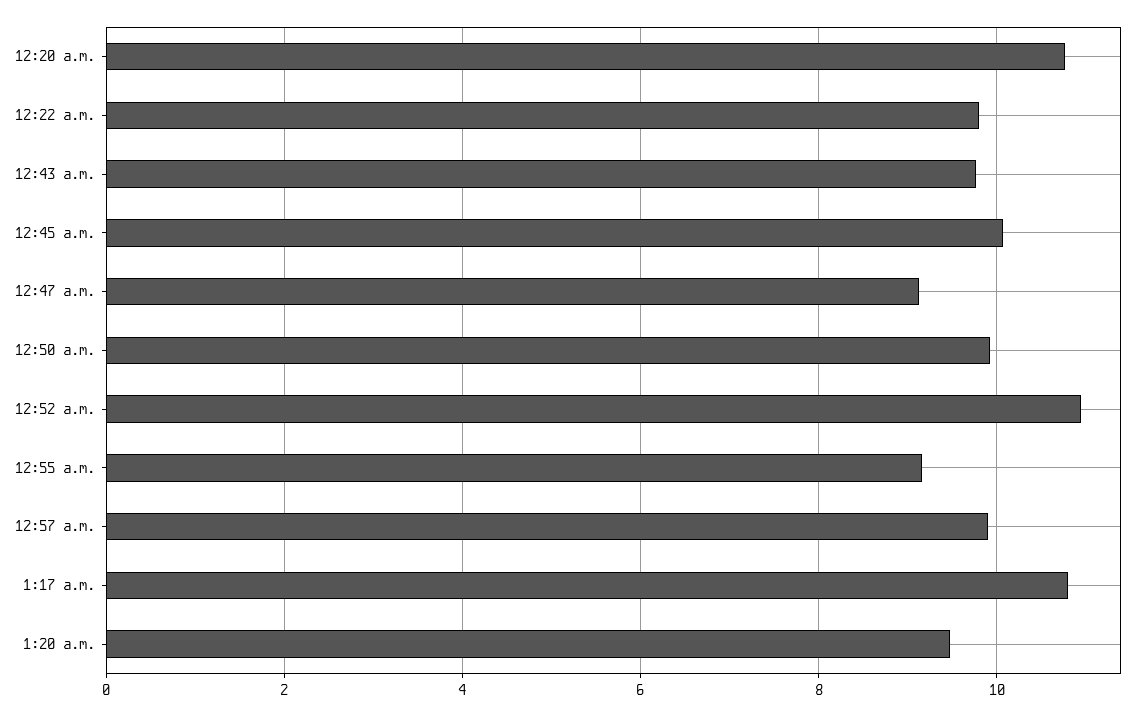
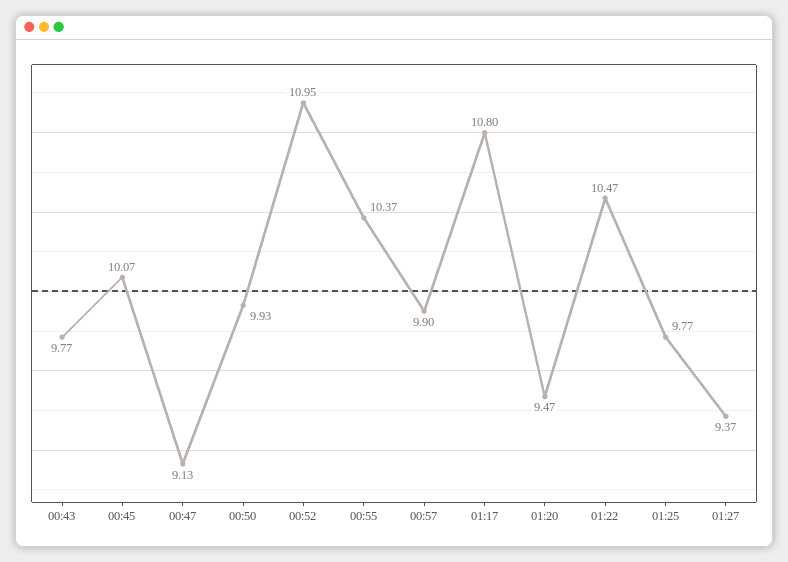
12:20 a.m.: 10.8 -> none
12:22 a.m.: 9.8 -> none
12:55 a.m.: 9.2 -> 10.37
01:22: none -> 10.47
01:25: none -> 9.77
01:27: none -> 9.37

